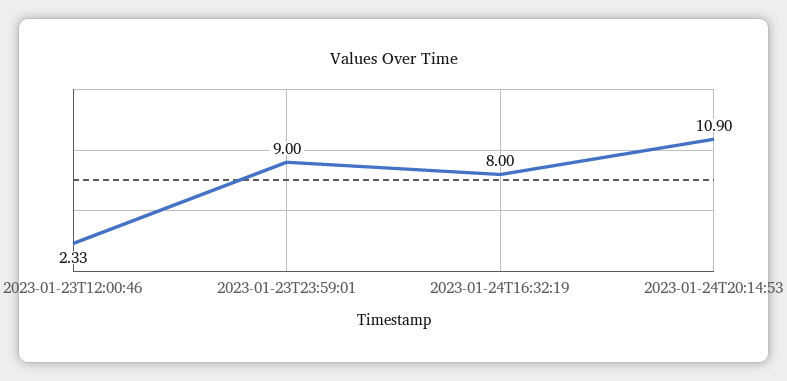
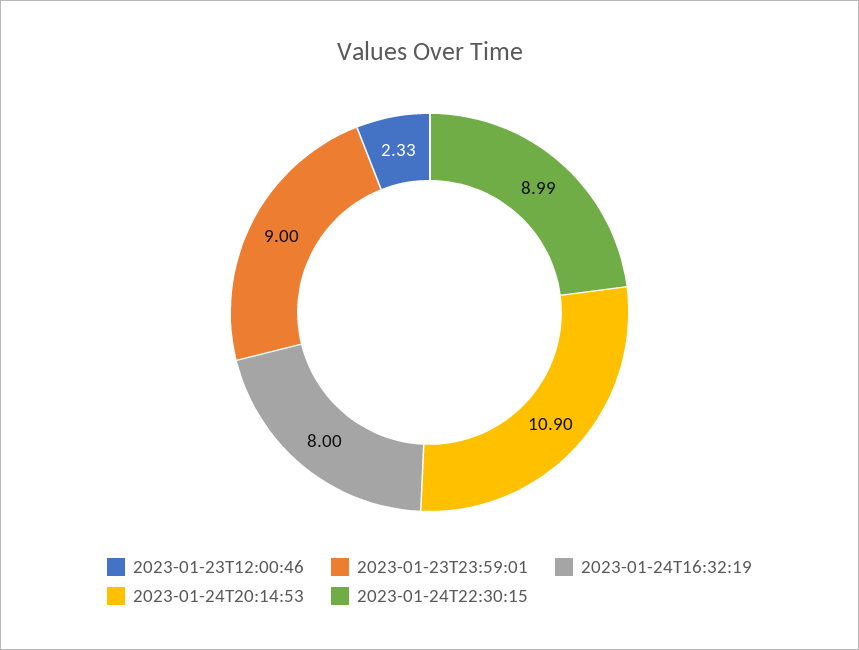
2023-01-24T22:30:15: none -> 8.99

